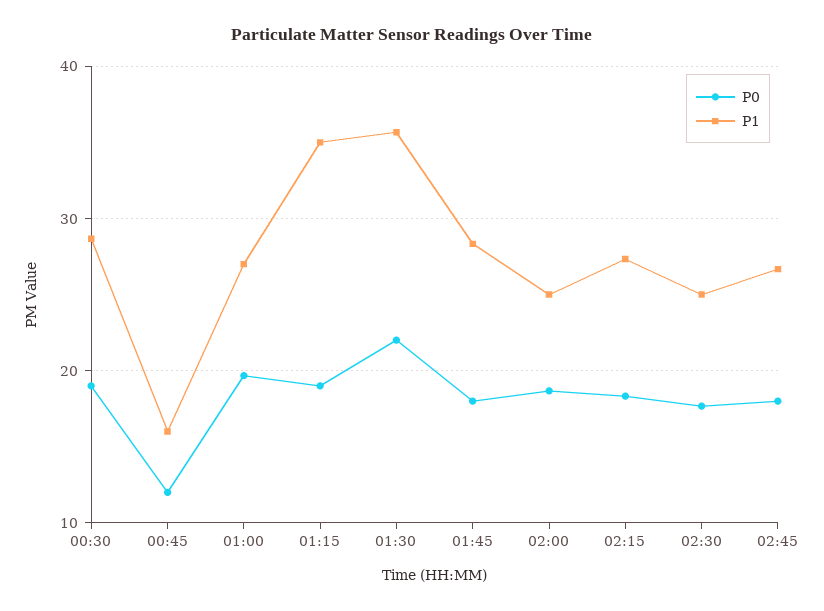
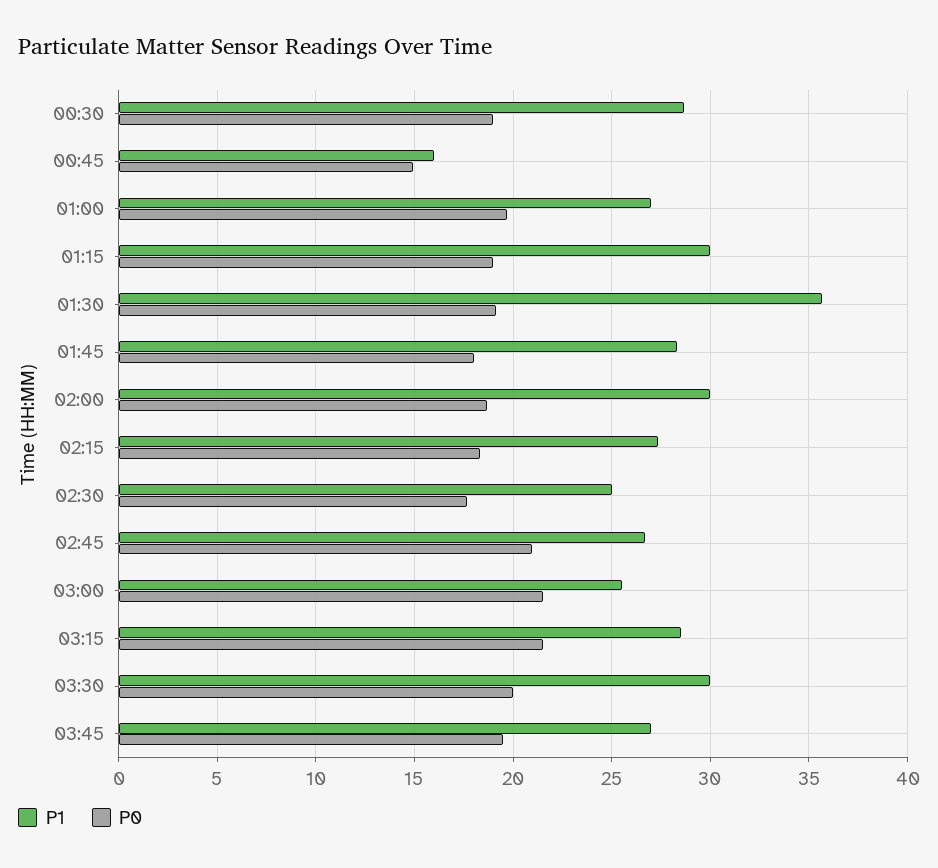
P0, 00:45: 12 -> 15
P1, 01:15: 35 -> 30
P0, 01:30: 22 -> 19
P1, 02:00: 25 -> 30
P0, 02:45: 18 -> 21
P1, 03:00: none -> 25.5
P0, 03:00: none -> 21.5
P1, 03:15: none -> 28.5
P0, 03:15: none -> 21.5
P1, 03:30: none -> 30
P0, 03:30: none -> 20
P1, 03:45: none -> 27
P0, 03:45: none -> 19.5

